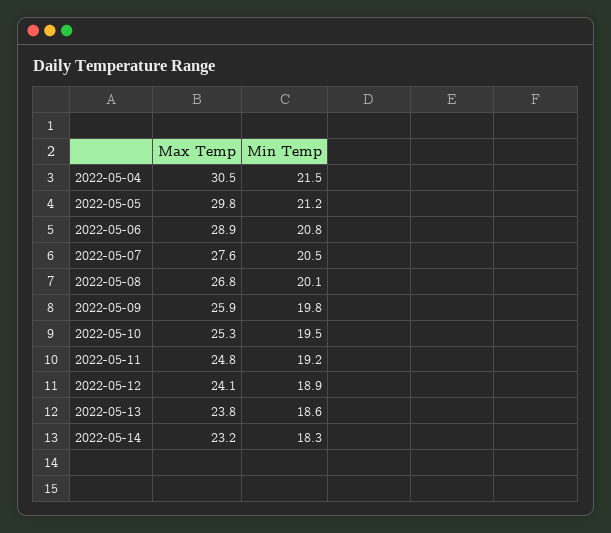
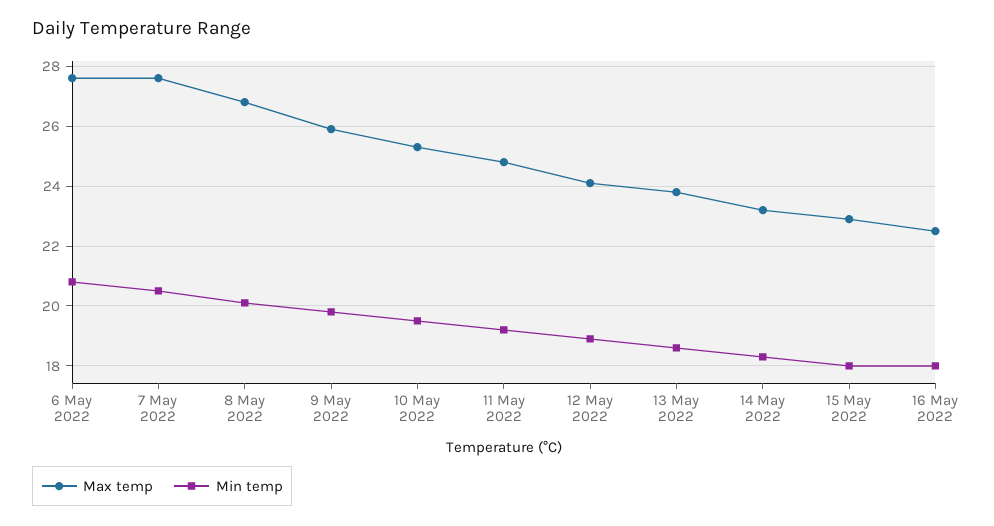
Max Temp, 2022-05-04: 30.5 -> none
Min Temp, 2022-05-04: 21.5 -> none
Max Temp, 2022-05-05: 29.8 -> none
Min Temp, 2022-05-05: 21.2 -> none
Max Temp, 2022-05-06: 28.9 -> 27.5
Max Temp, 15 May 2022: none -> 23
Min Temp, 15 May 2022: none -> 18
Max Temp, 16 May 2022: none -> 22.5
Min Temp, 16 May 2022: none -> 18

